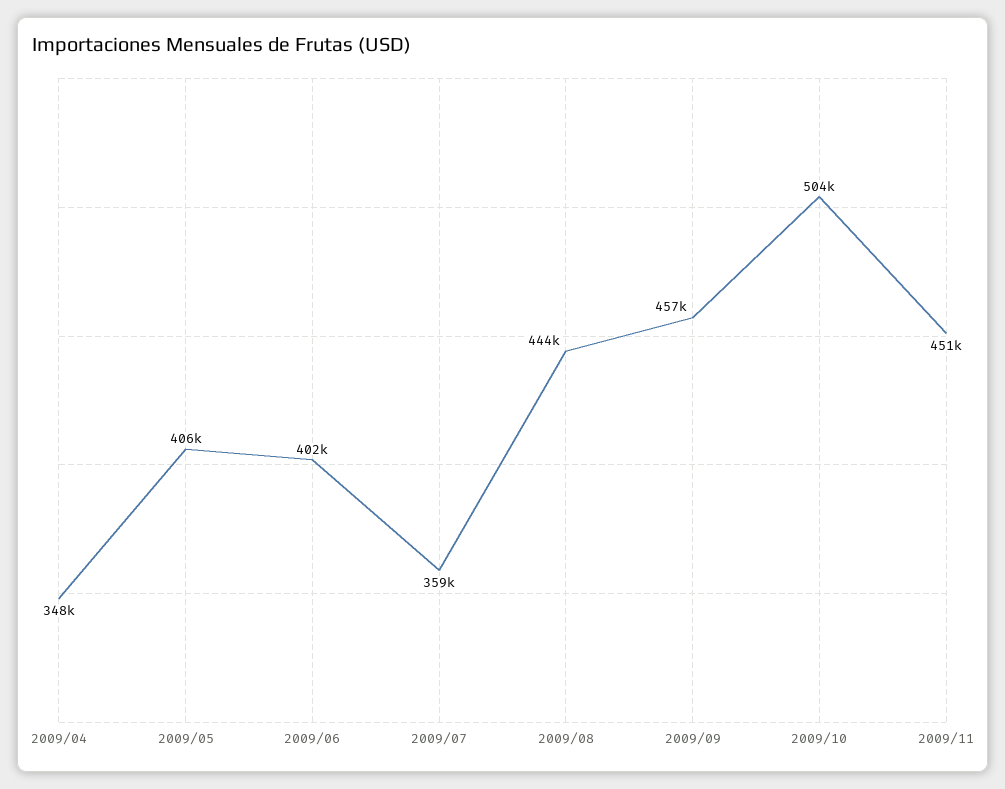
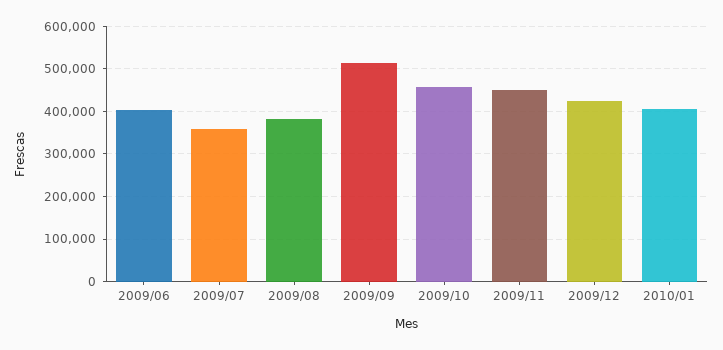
2009/04: 348000 -> none
2009/05: 406000 -> none
2009/08: 444000 -> 380000
2009/09: 457000 -> 520000
2009/10: 504000 -> 460000
2009/12: none -> 420000
2010/01: none -> 400000

